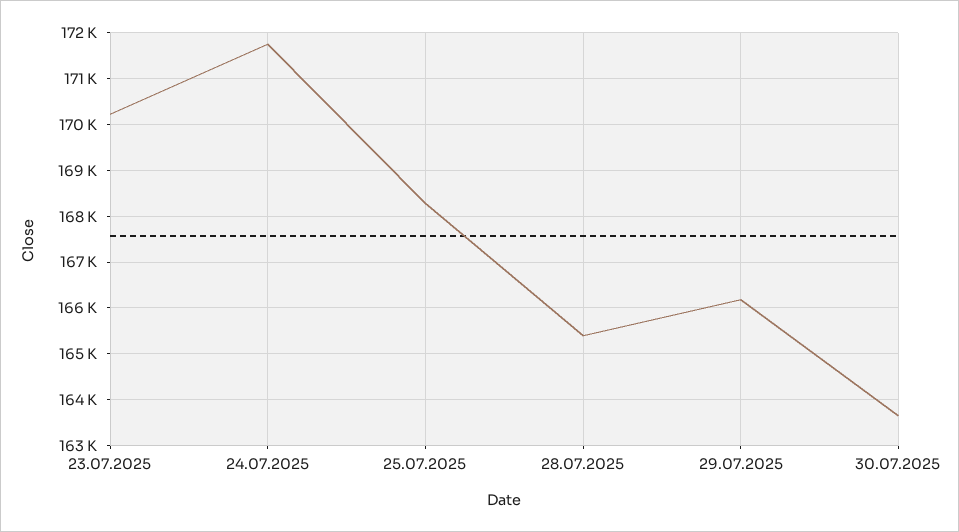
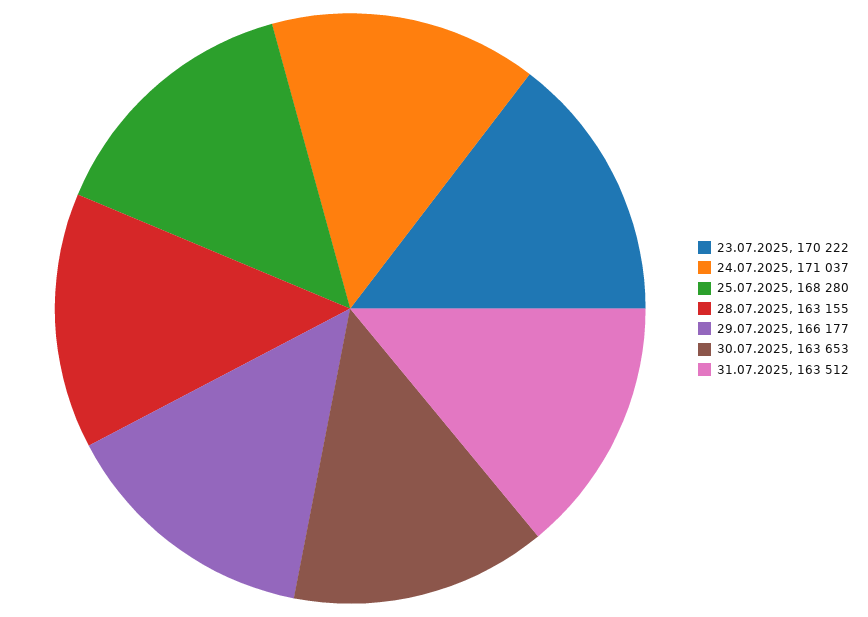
24.07.2025: 171800 -> 171037
28.07.2025: 165400 -> 163155
31.07.2025: none -> 163512

